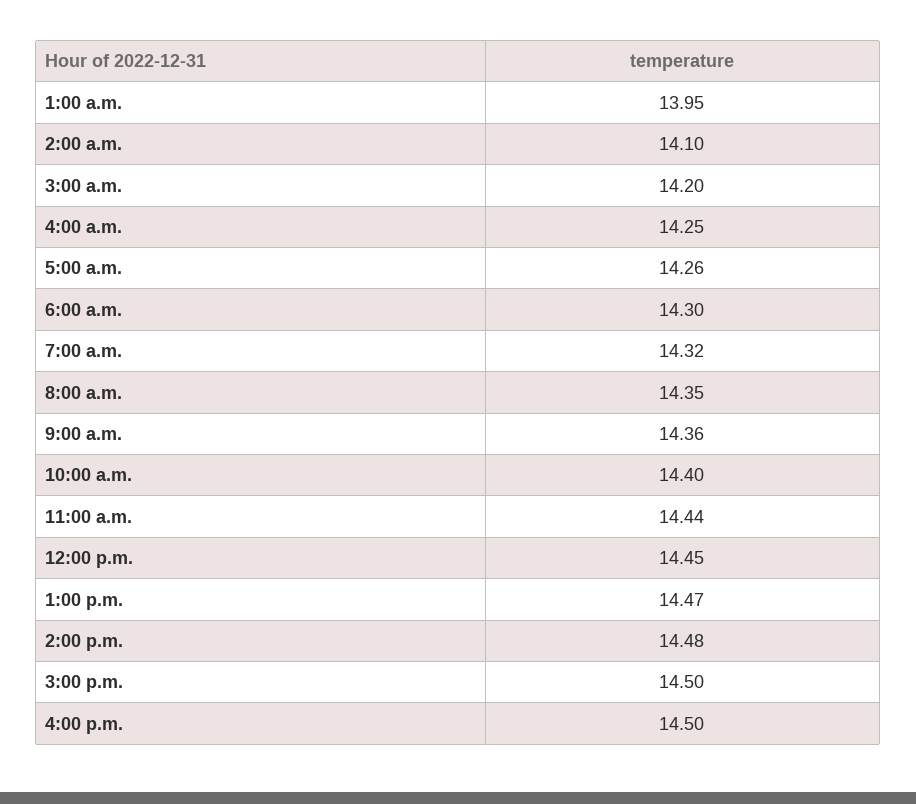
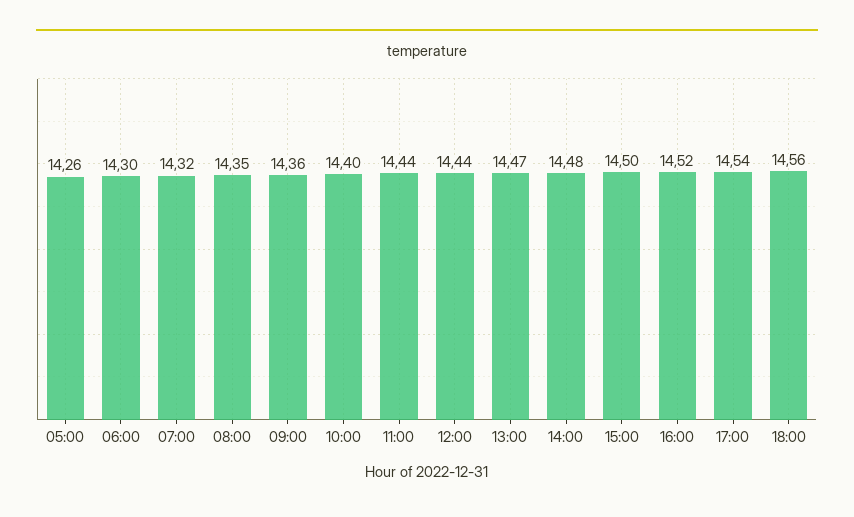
1:00 a.m.: 13.95 -> none
2:00 a.m.: 14.1 -> none
3:00 a.m.: 14.2 -> none
4:00 a.m.: 14.25 -> none
12:00 p.m.: 14.45 -> 14.44
4:00 p.m.: 14.5 -> 14.52
17:00: none -> 14.54
18:00: none -> 14.56

